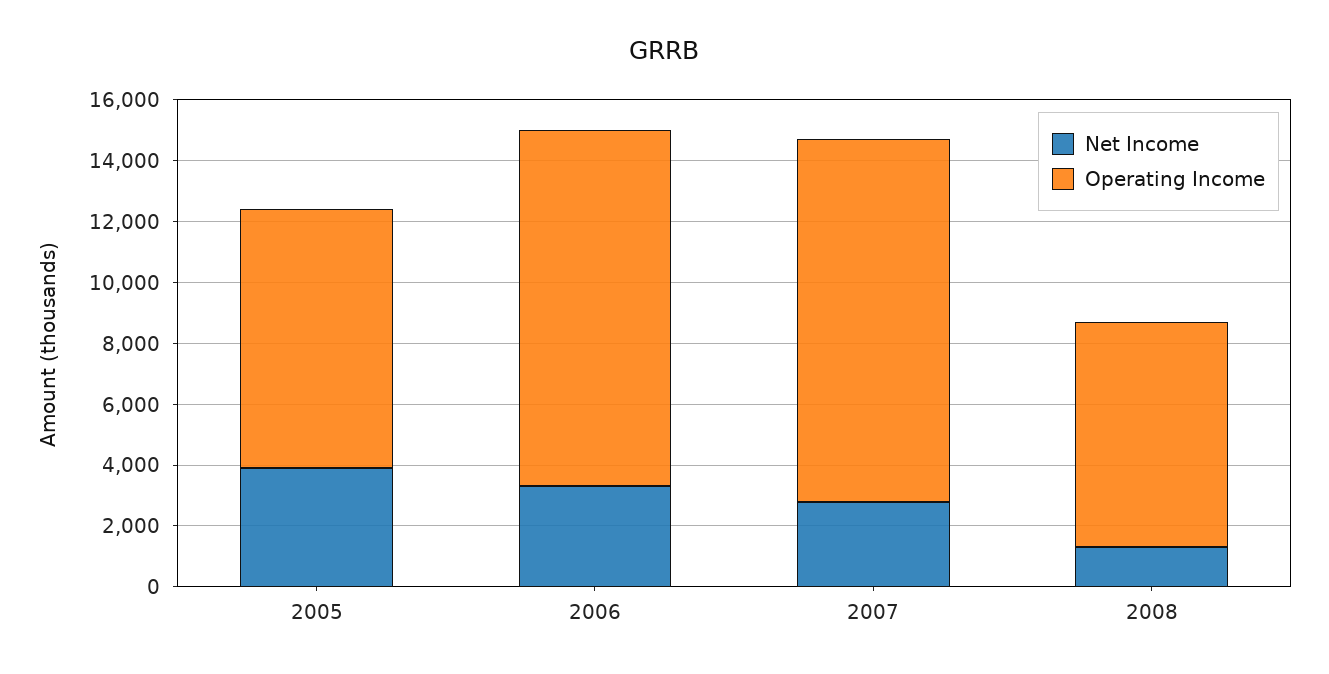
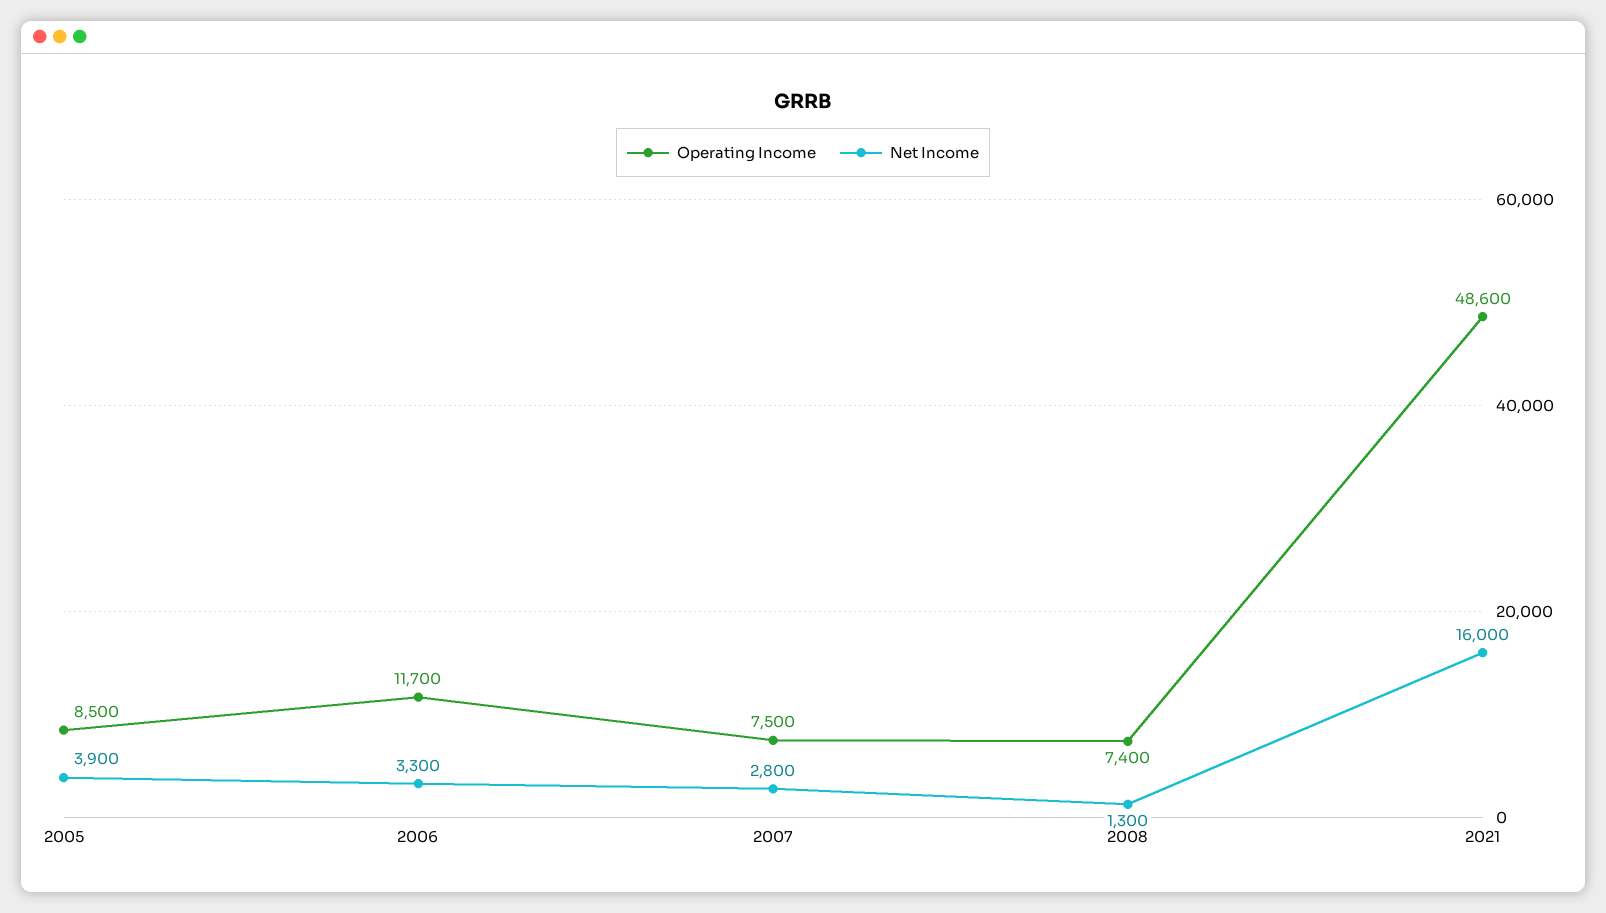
Operating Income, 2007: 12000 -> 7500
Operating Income, 2021: none -> 48600
Net Income, 2021: none -> 16000

